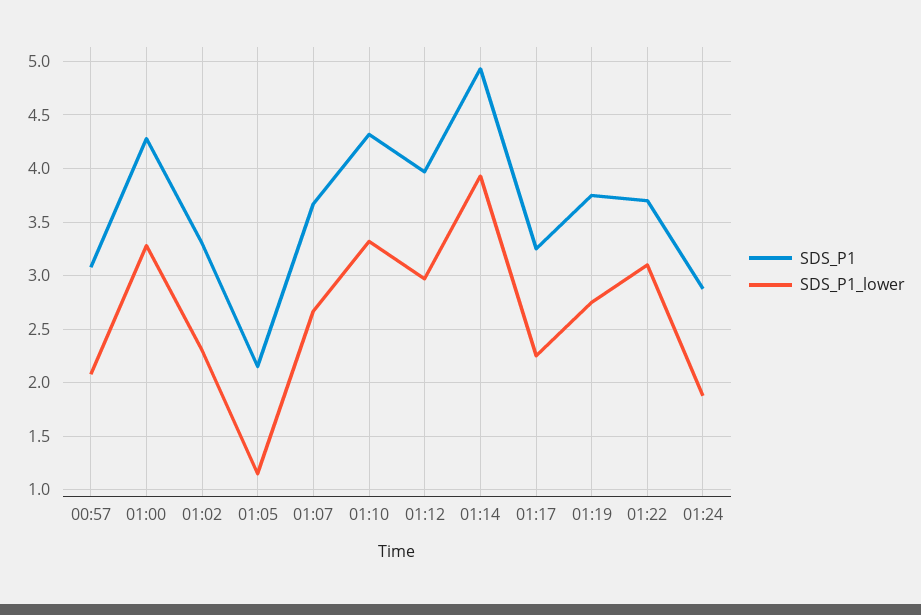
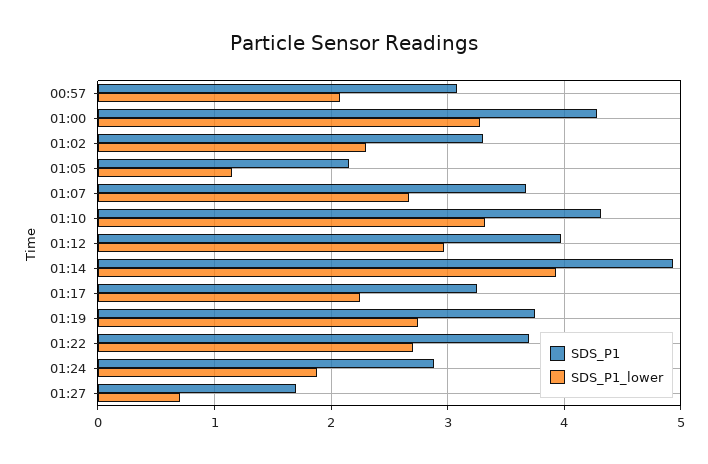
SDS_P1_lower, 01:22: 3.1 -> 2.7
SDS_P1, 01:27: none -> 1.7
SDS_P1_lower, 01:27: none -> 0.7

